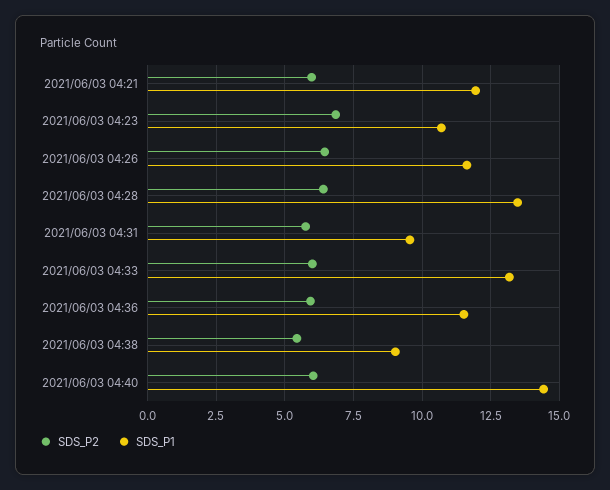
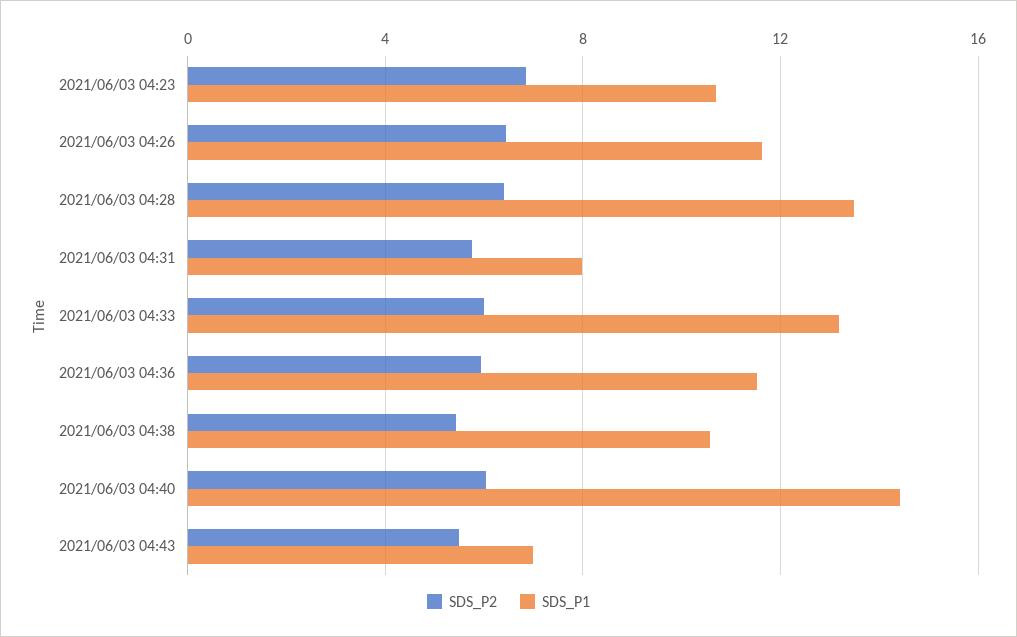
SDS_P2, 2021/06/03 04:21: 6 -> none
SDS_P1, 2021/06/03 04:21: 12 -> none
SDS_P1, 2021/06/03 04:31: 9.5 -> 8
SDS_P1, 2021/06/03 04:38: 9 -> 10.5
SDS_P2, 2021/06/03 04:43: none -> 5.5
SDS_P1, 2021/06/03 04:43: none -> 7

